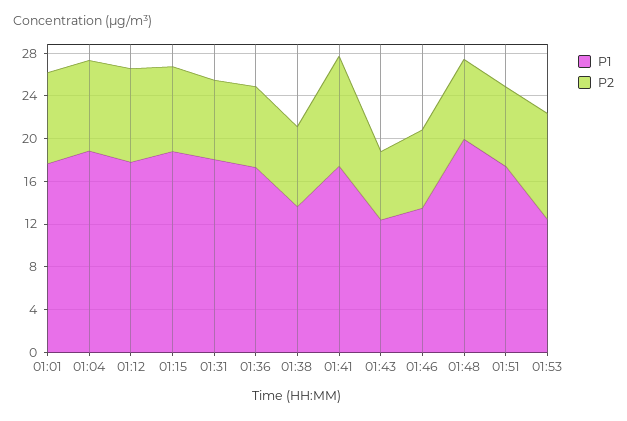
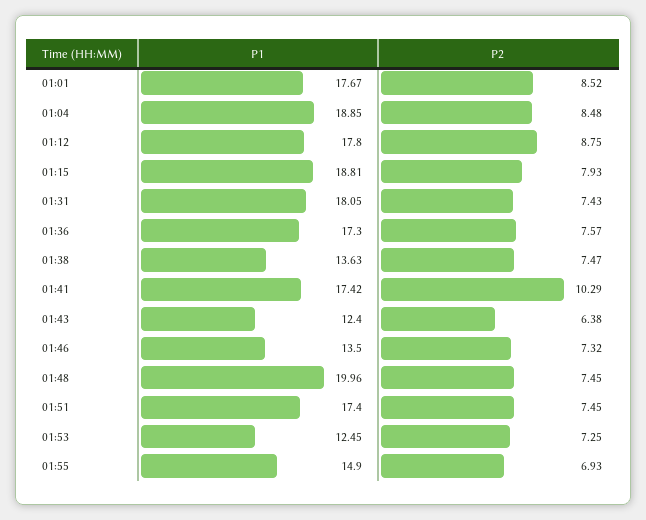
P2, 01:53: 10 -> 7.25
P1, 01:55: none -> 14.9
P2, 01:55: none -> 6.93

